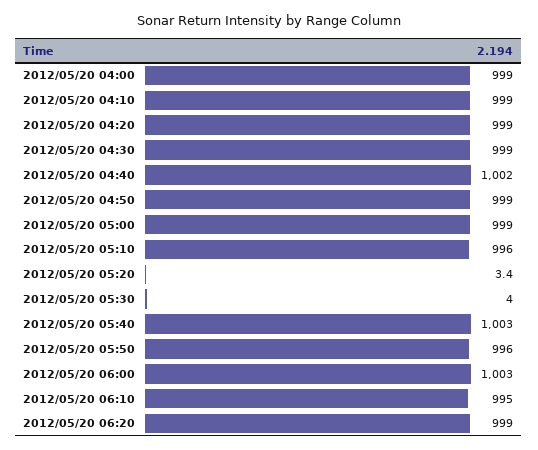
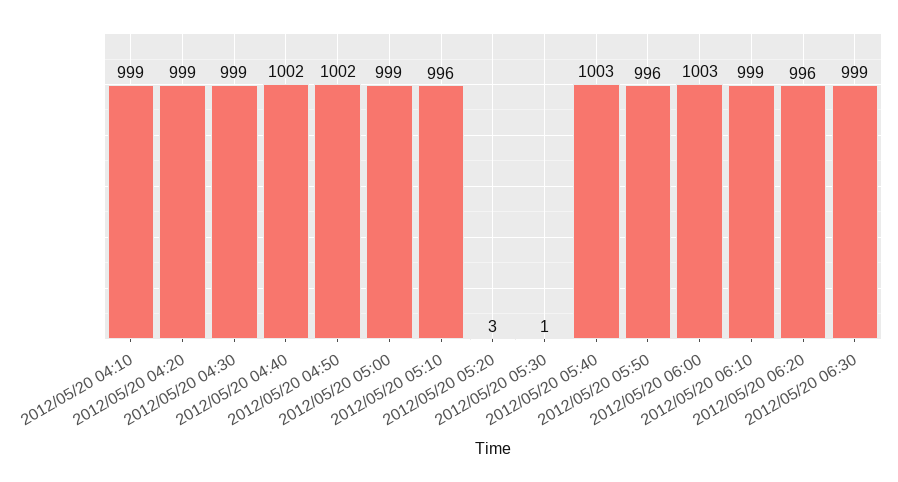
2012/05/20 04:00: 999 -> none
2012/05/20 04:50: 999 -> 1002
2012/05/20 05:30: 4 -> 1
2012/05/20 06:10: 995 -> 999
2012/05/20 06:20: 999 -> 996
2012/05/20 06:30: none -> 999

